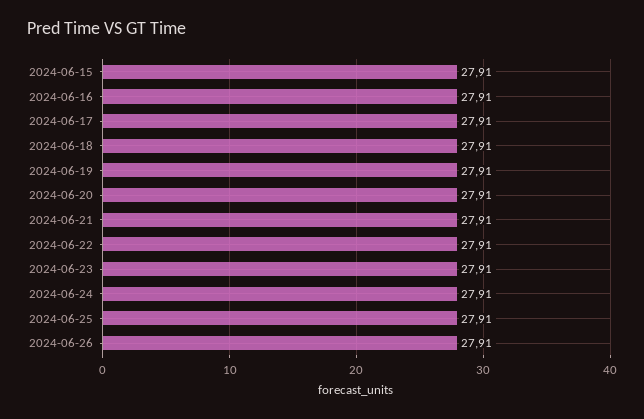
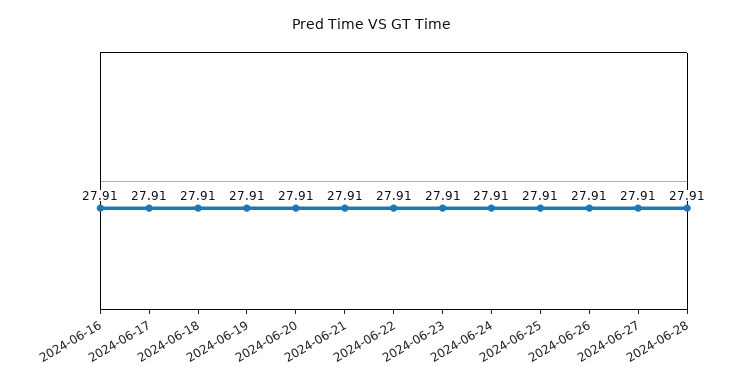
2024-06-15: 27.91 -> none
2024-06-27: none -> 27.91
2024-06-28: none -> 27.91

